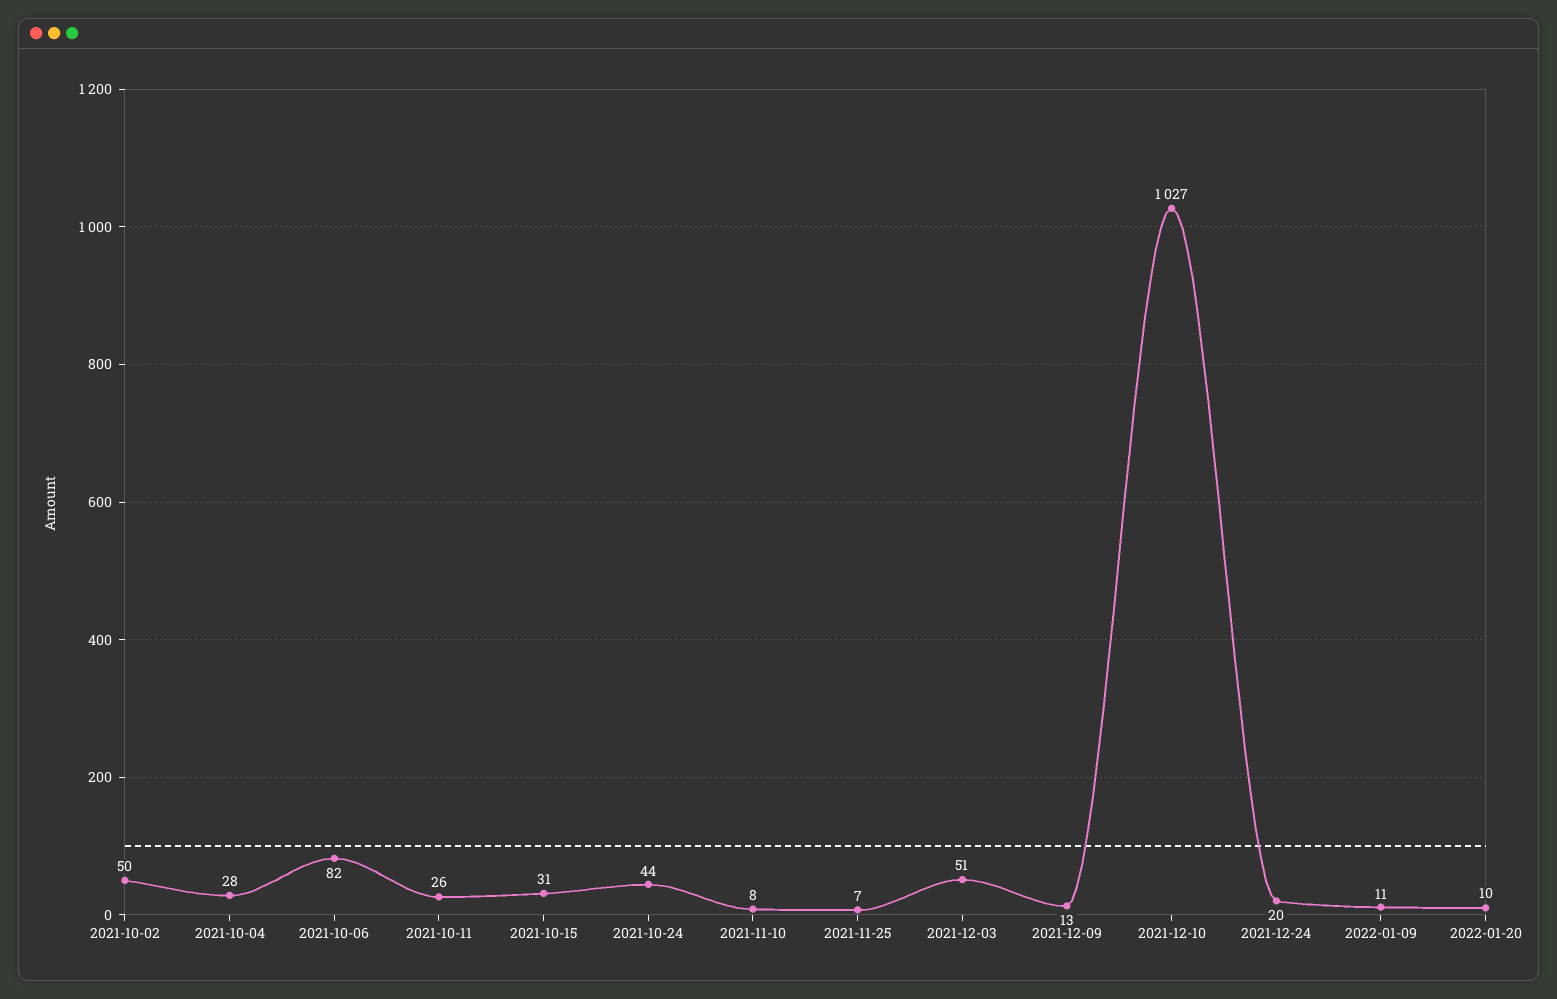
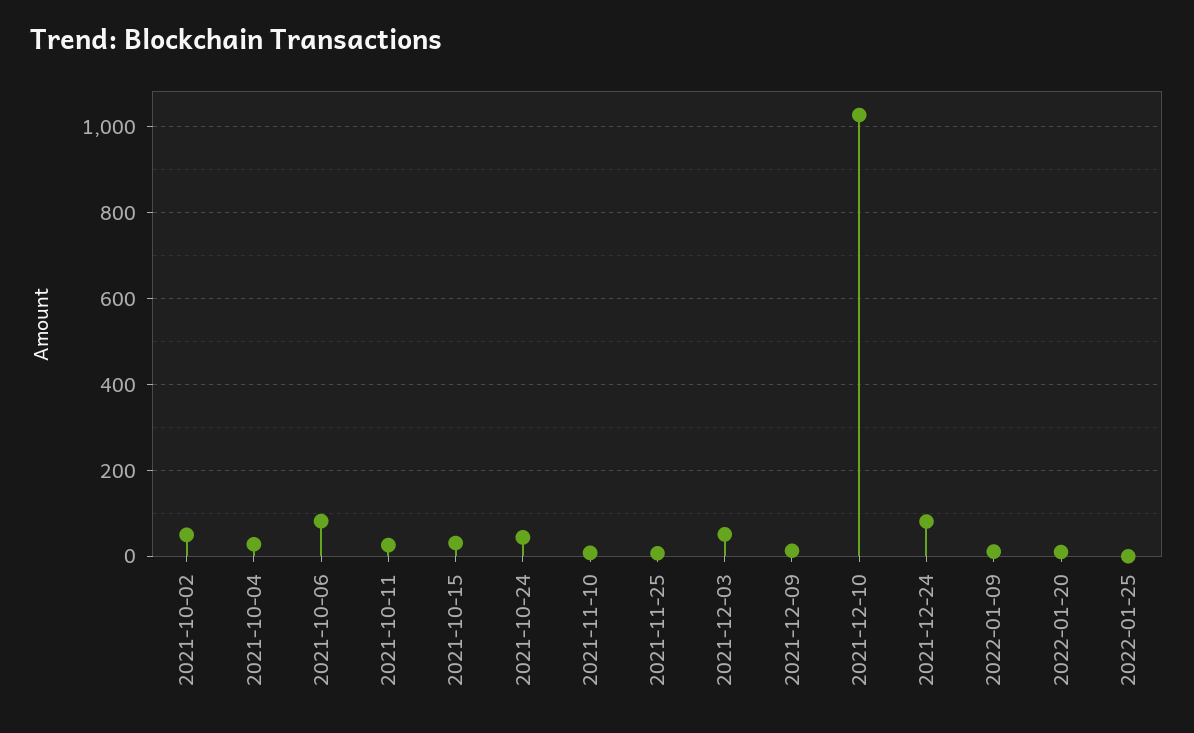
2021-12-24: 20 -> 80
2022-01-25: none -> 0

